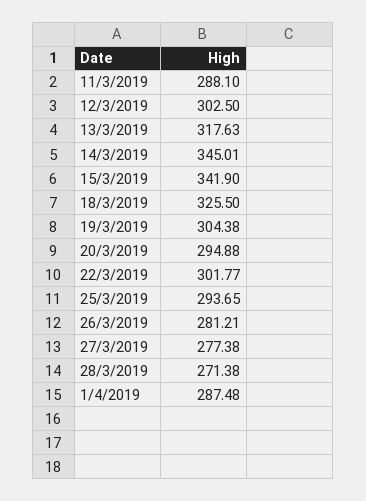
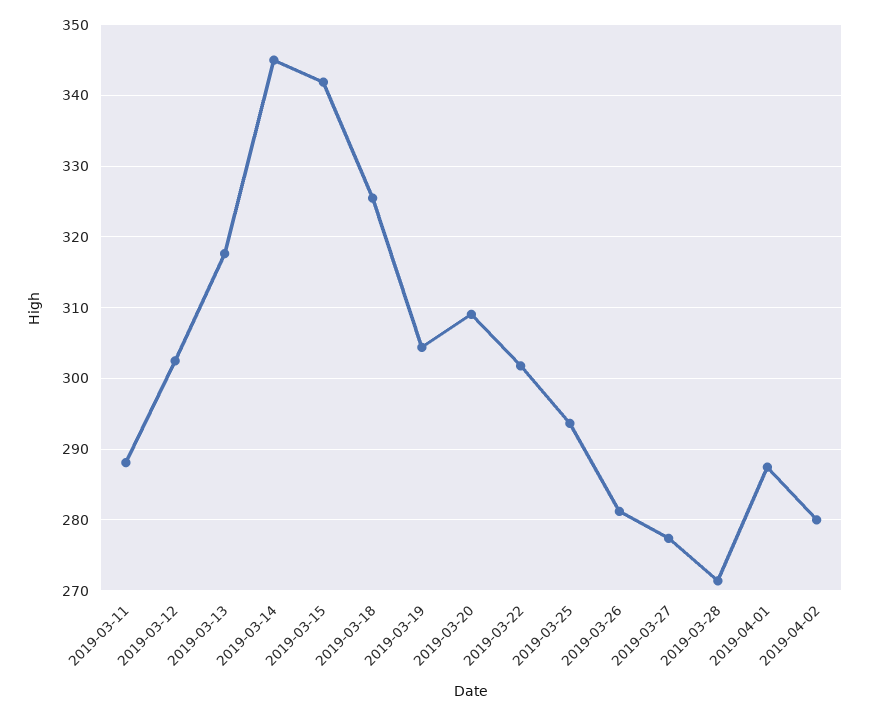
20/3/2019: 294.88 -> 309
2019-04-02: none -> 280

